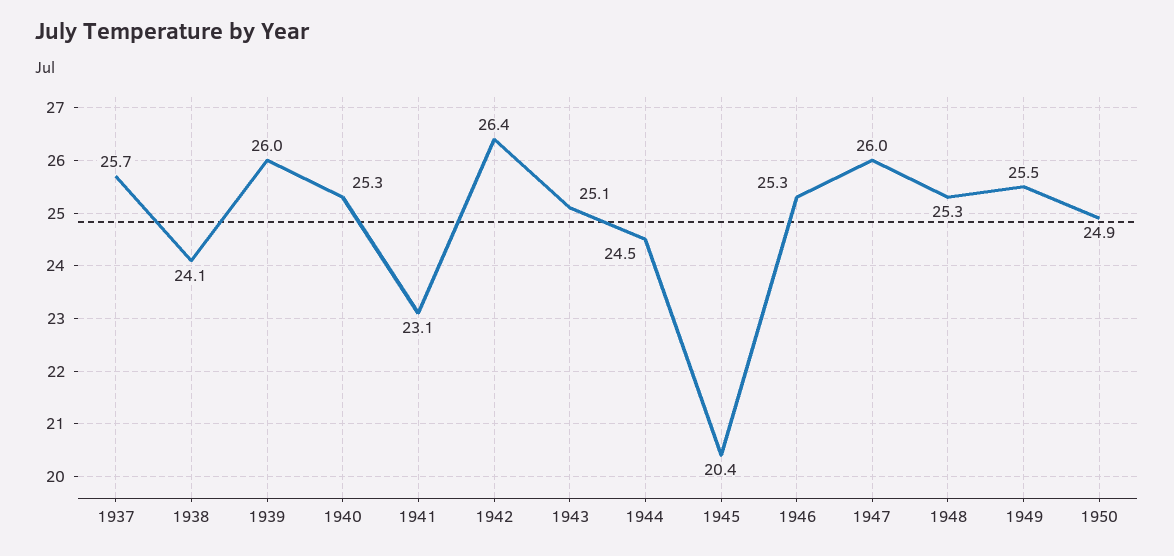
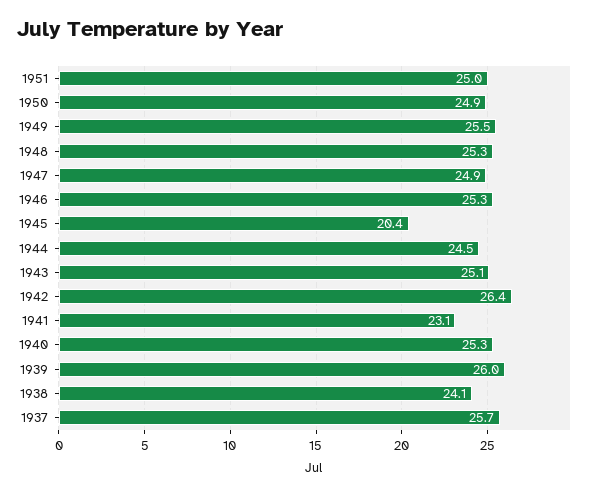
1947: 26 -> 24.9
1951: none -> 25

